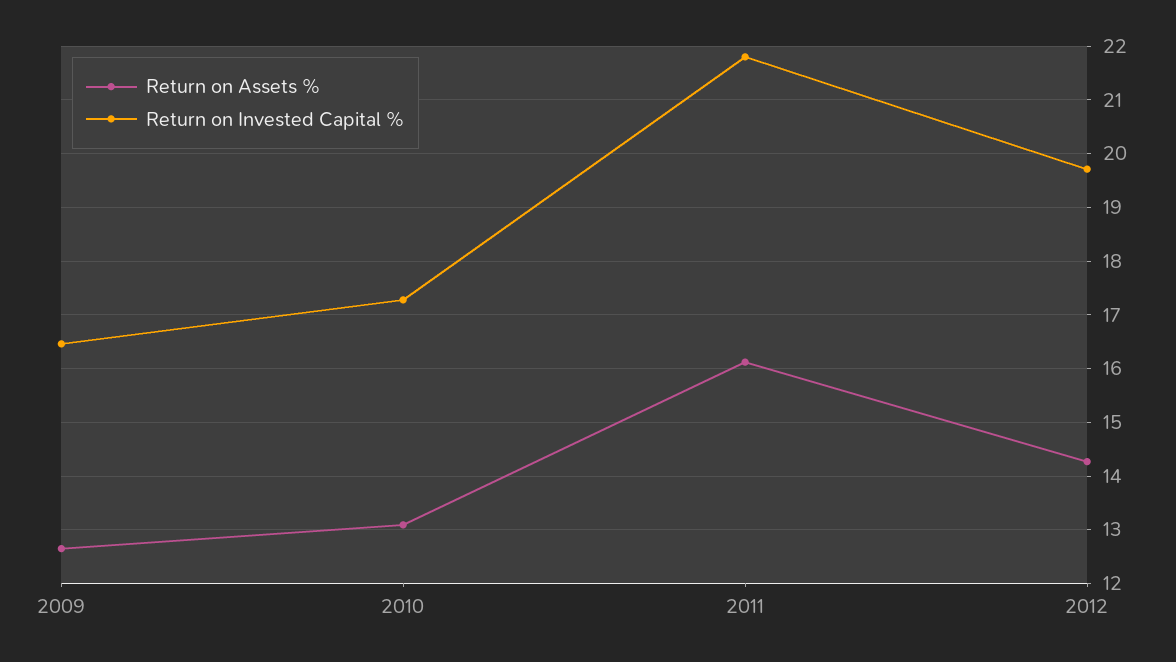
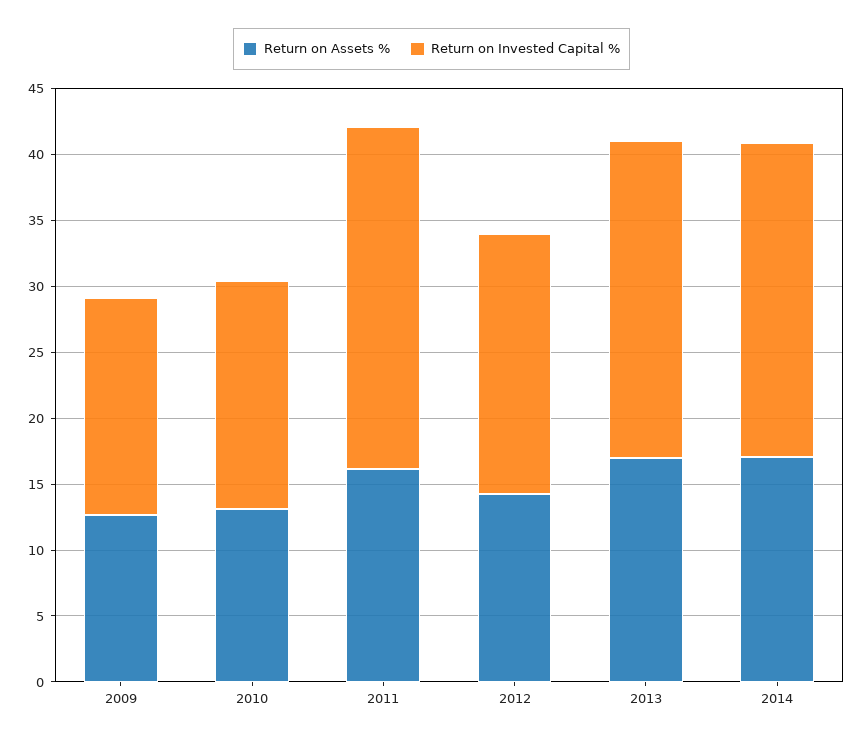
Return on Invested Capital %, 2011: 21.8 -> 26
Return on Assets %, 2013: none -> 17
Return on Invested Capital %, 2013: none -> 24
Return on Assets %, 2014: none -> 17
Return on Invested Capital %, 2014: none -> 24

